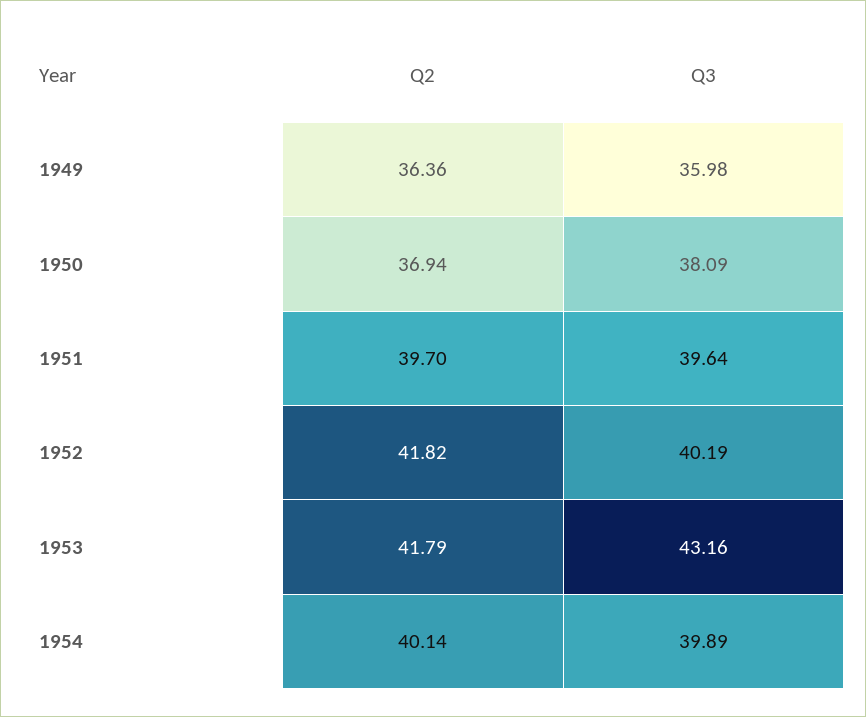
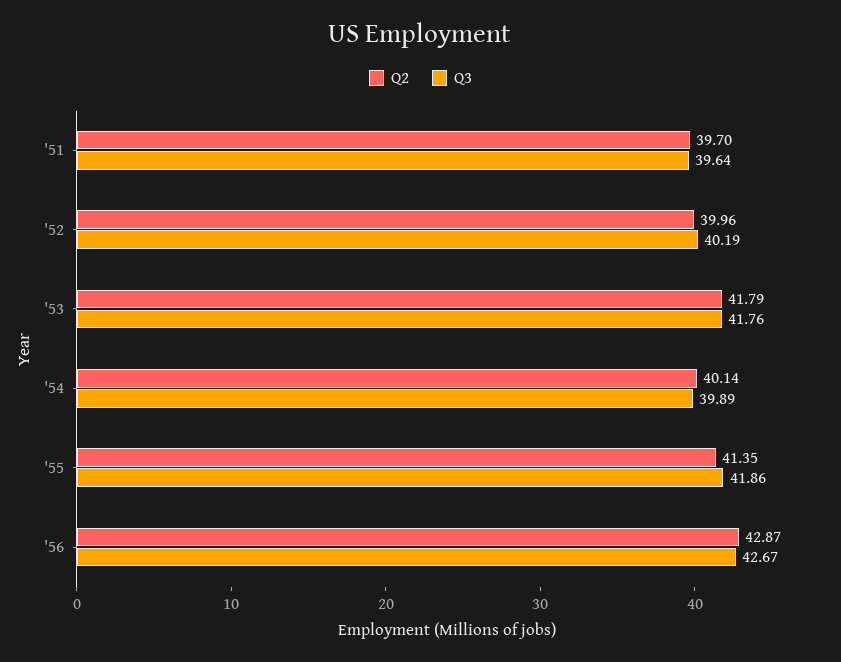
Q2, 1949: 36.36 -> none
Q3, 1949: 35.98 -> none
Q2, 1950: 36.94 -> none
Q3, 1950: 38.09 -> none
Q2, 1952: 41.82 -> 39.96
Q3, 1953: 43.16 -> 41.76
Q2, '55: none -> 41.35
Q3, '55: none -> 41.86
Q2, '56: none -> 42.87
Q3, '56: none -> 42.67

